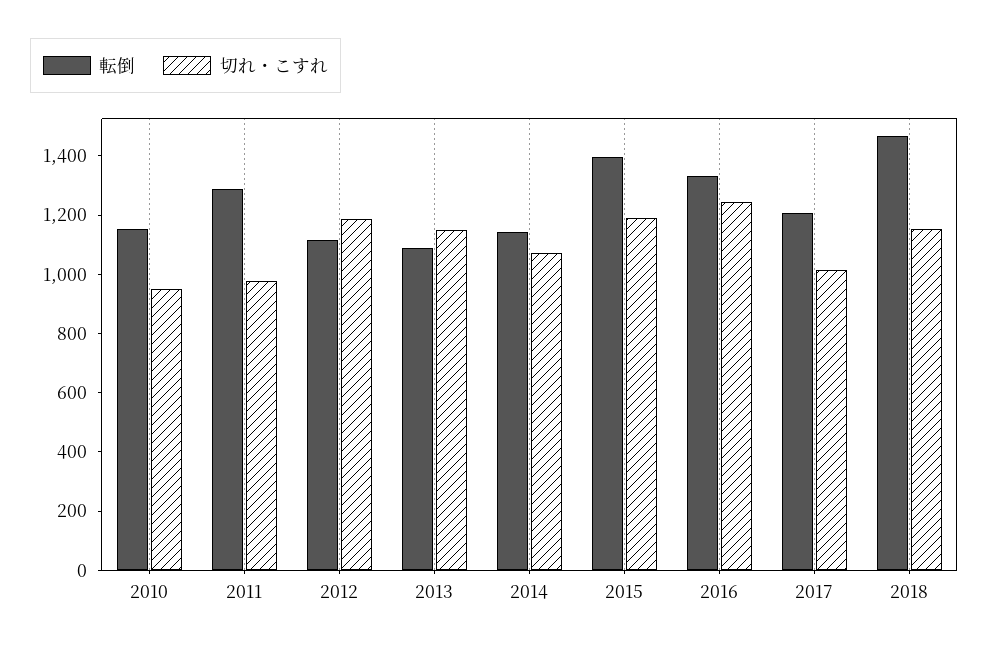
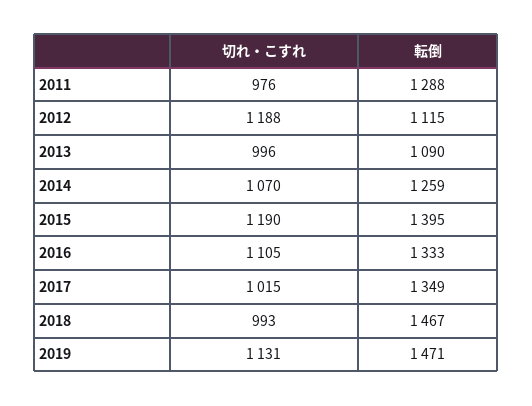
転倒, 2010: 1150 -> none
切れ・こすれ, 2010: 950 -> none
切れ・こすれ, 2013: 1150 -> 996
転倒, 2014: 1150 -> 1259
切れ・こすれ, 2016: 1250 -> 1105
転倒, 2017: 1200 -> 1349
切れ・こすれ, 2018: 1150 -> 993
切れ・こすれ, 2019: none -> 1131
転倒, 2019: none -> 1471

